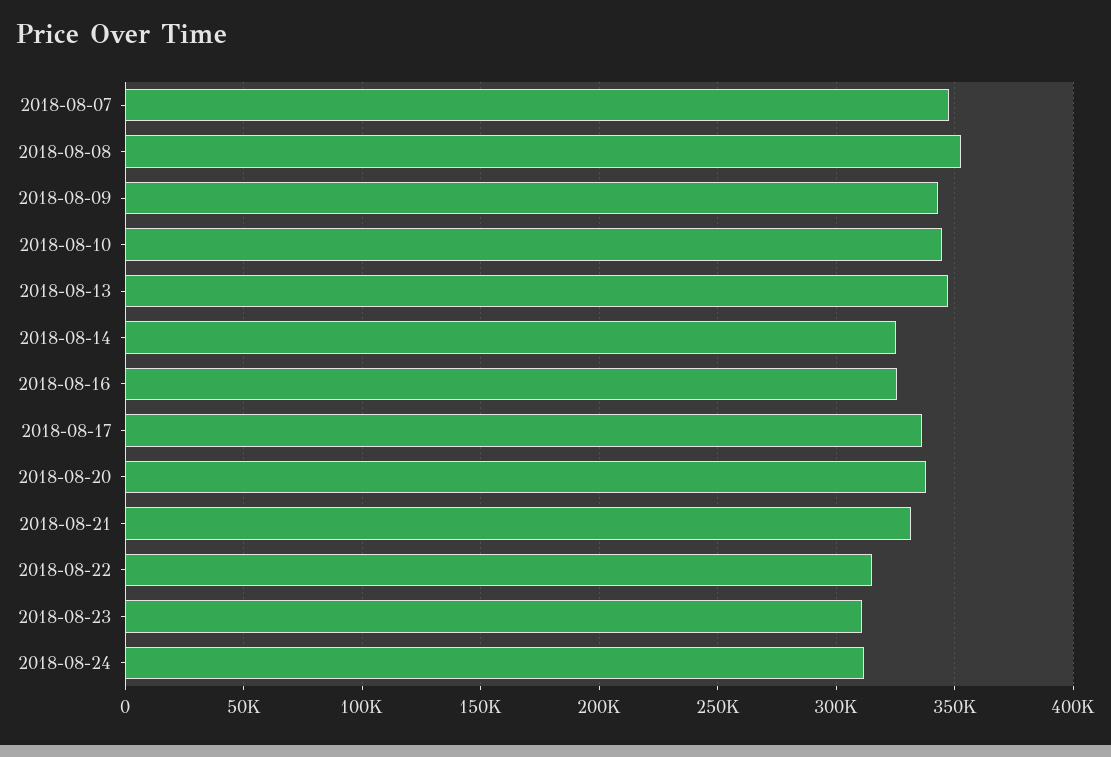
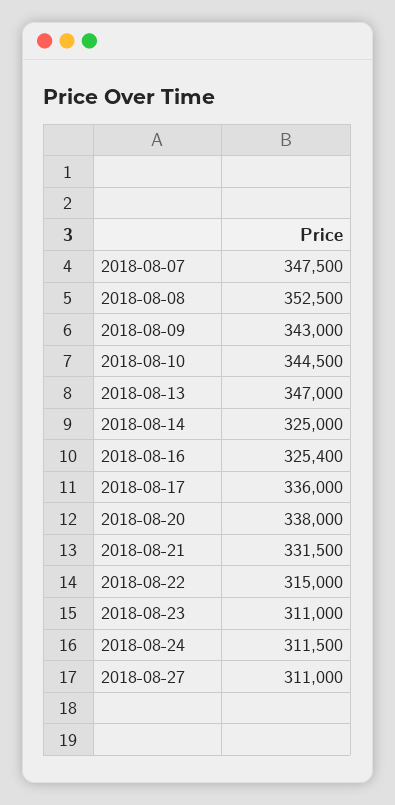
2018-08-27: none -> 311000

